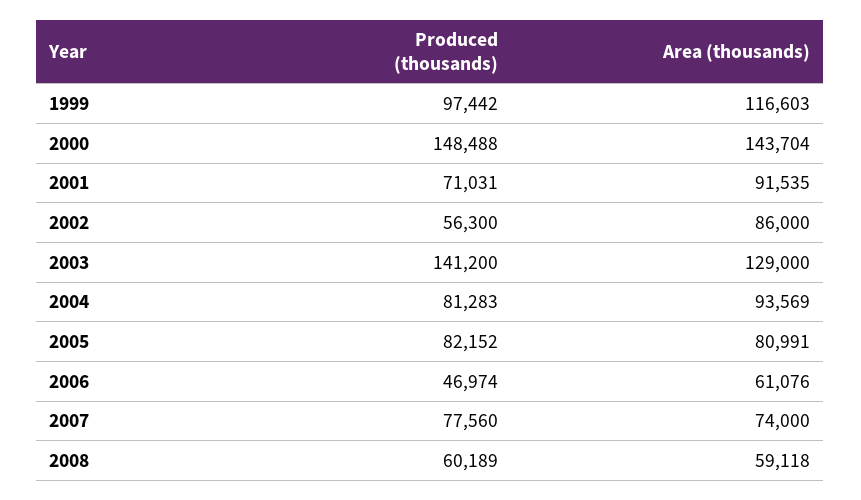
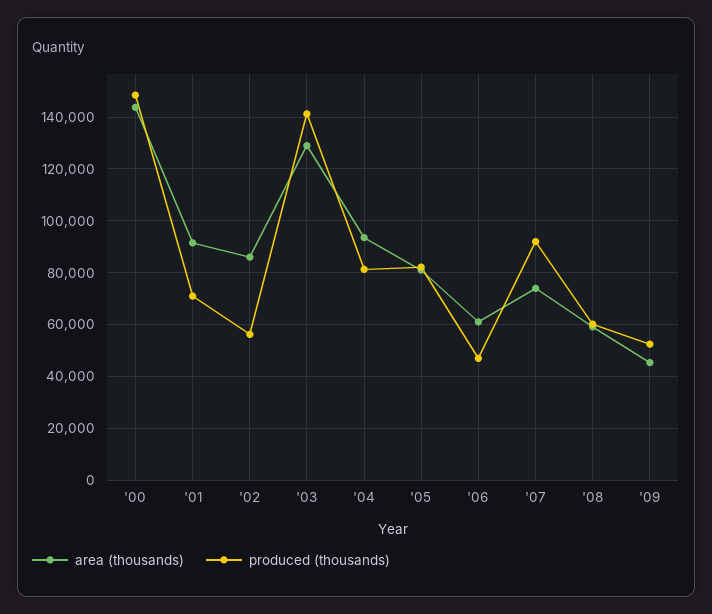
Produced (thousands), 1999: 97442 -> none
Area (thousands), 1999: 116603 -> none
Produced (thousands), 2007: 77560 -> 92500
Area (thousands), '09: none -> 45000
Produced (thousands), '09: none -> 52500

